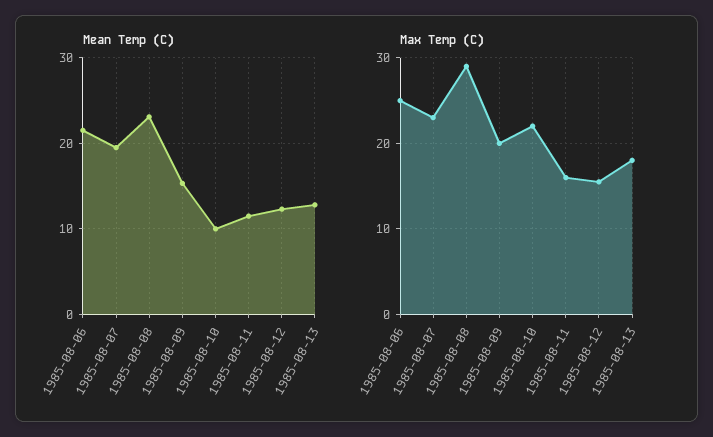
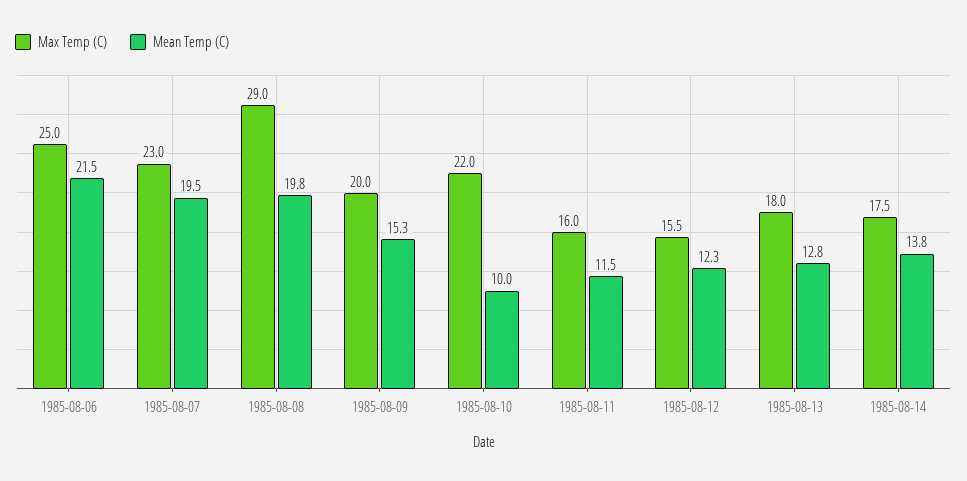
Mean Temp (C), 1985-08-08: 23 -> 19.8
Max Temp (C), 1985-08-14: none -> 17.5
Mean Temp (C), 1985-08-14: none -> 13.8

